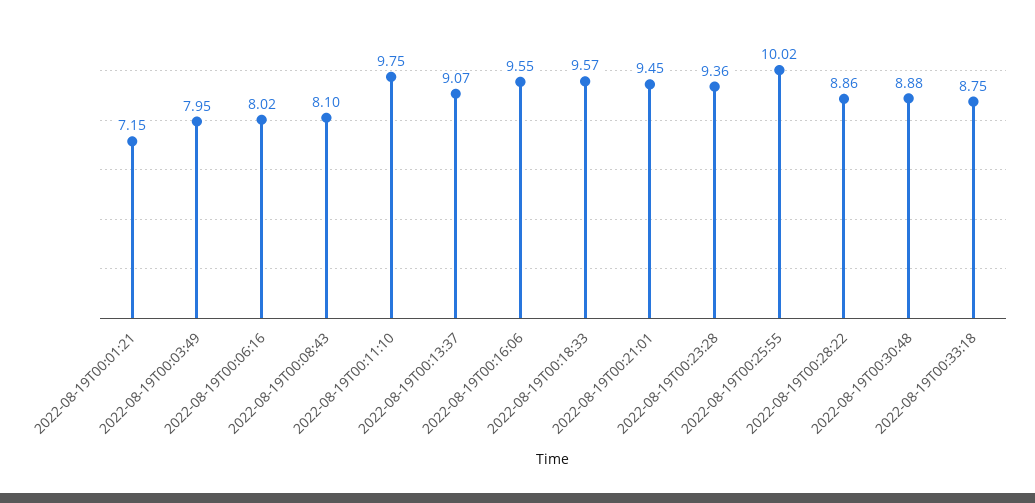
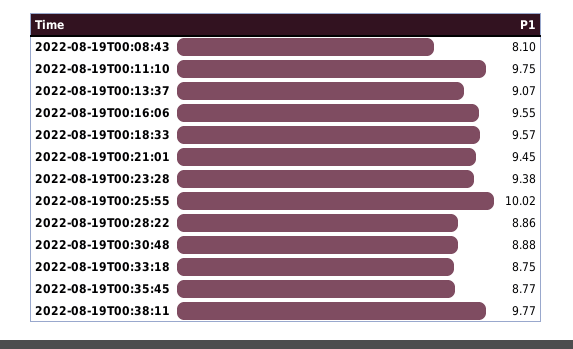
2022-08-19T00:01:21: 7.15 -> none
2022-08-19T00:03:49: 7.95 -> none
2022-08-19T00:06:16: 8.02 -> none
2022-08-19T00:23:28: 9.36 -> 9.38
2022-08-19T00:35:45: none -> 8.77
2022-08-19T00:38:11: none -> 9.77

